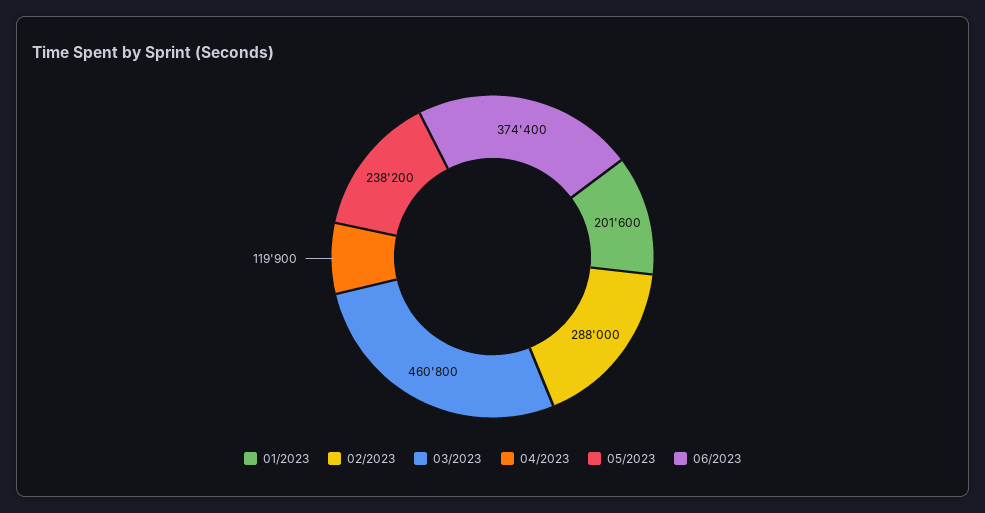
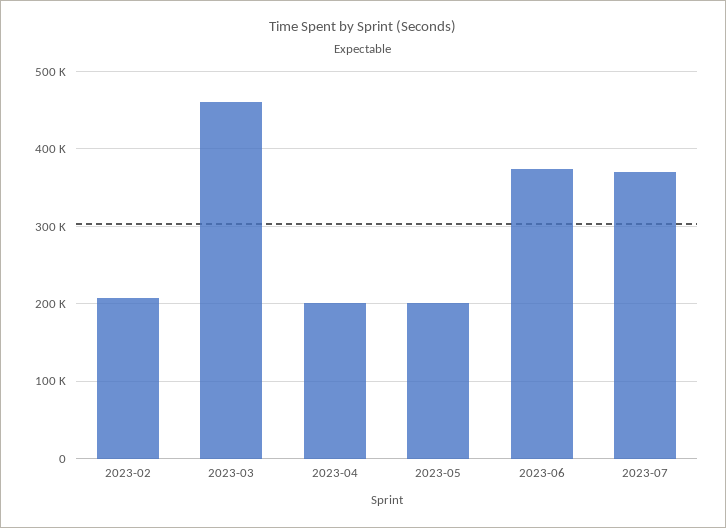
01/2023: 201600 -> none
02/2023: 288000 -> 210000
04/2023: 119900 -> 200000
05/2023: 238200 -> 200000
2023-07: none -> 370000

